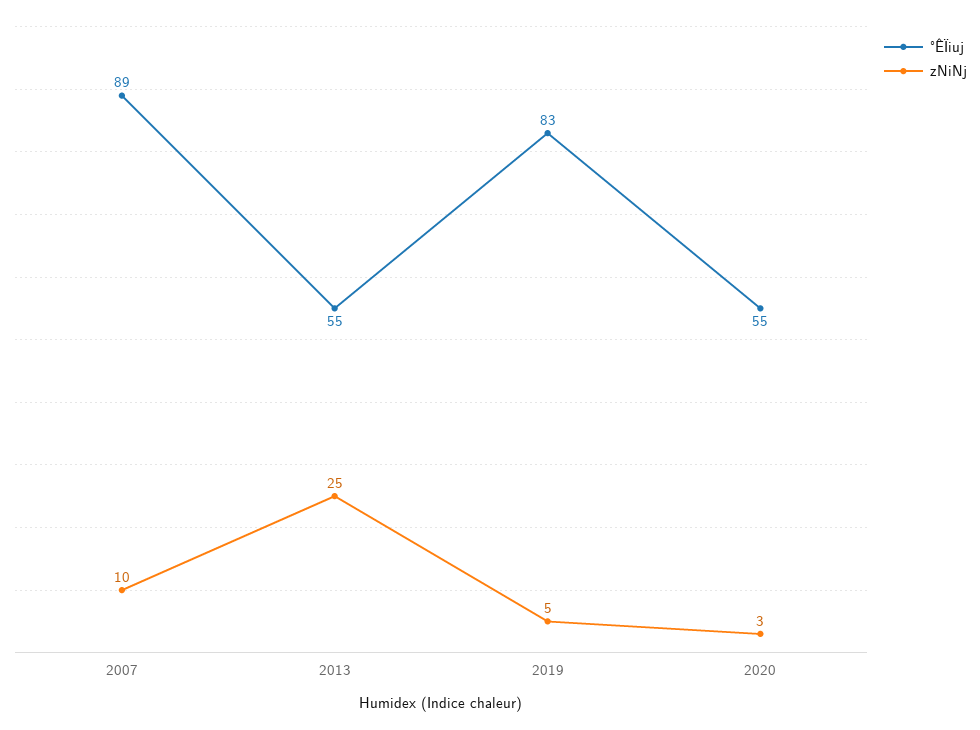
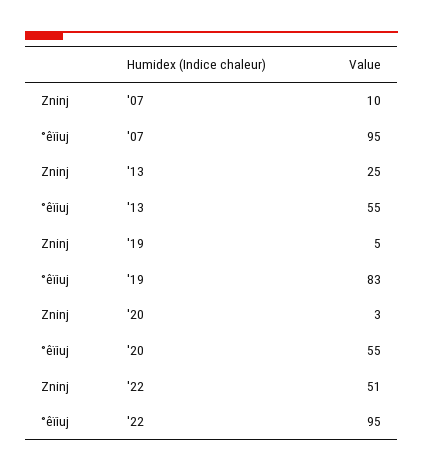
°ÊÏiuj, 2007: 89 -> 95
zNiNj, '22: none -> 51
°ÊÏiuj, '22: none -> 95

